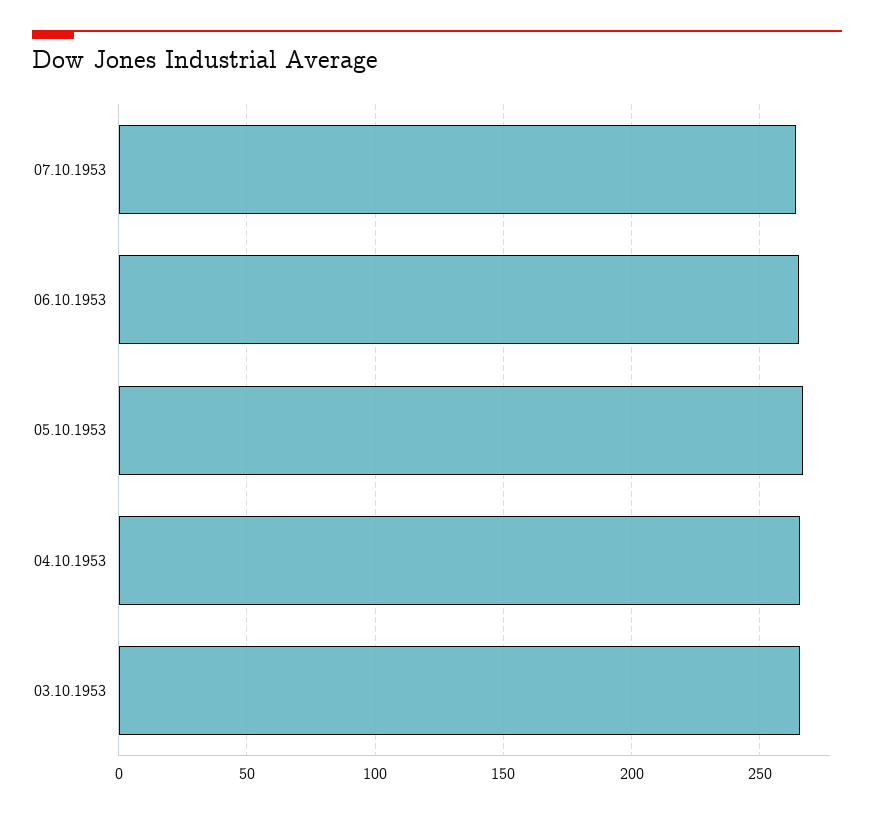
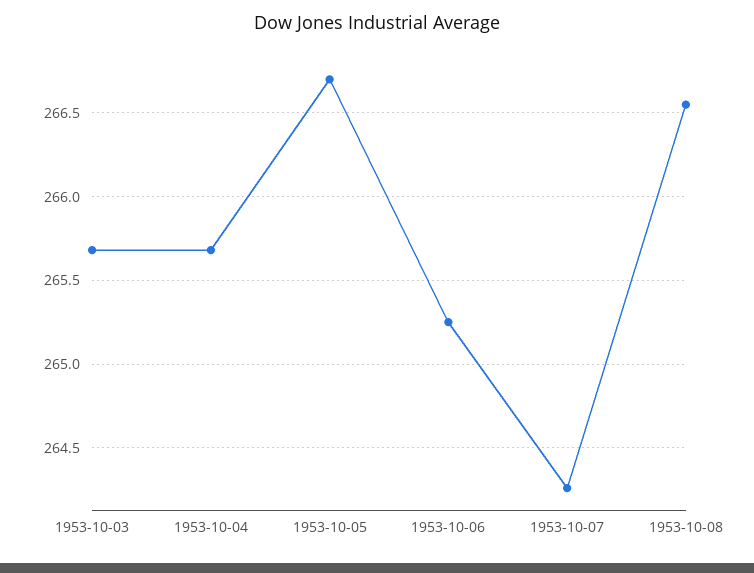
1953-10-08: none -> 266.55

